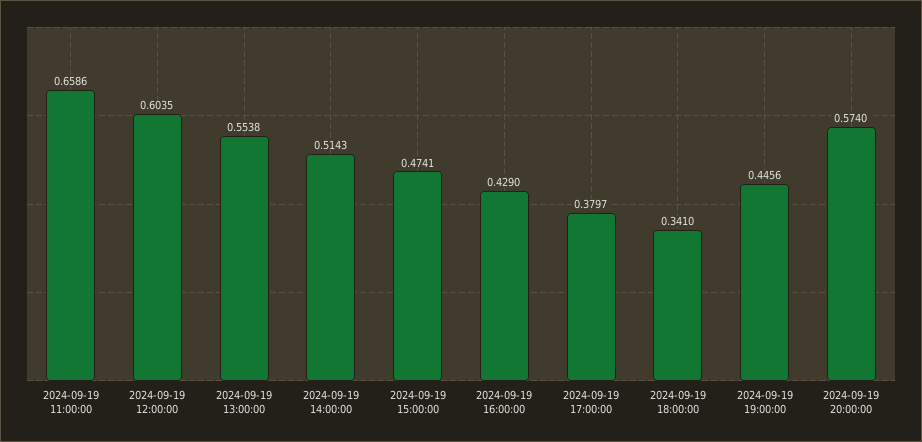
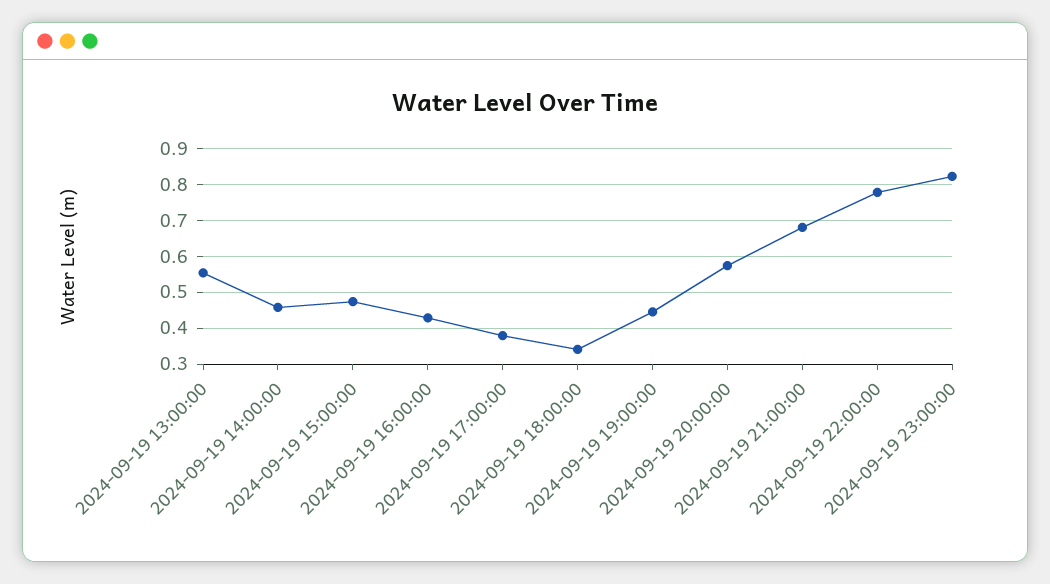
2024-09-19 11:00:00: 0.6586 -> none
2024-09-19 12:00:00: 0.6035 -> none
2024-09-19 14:00:00: 0.5143 -> 0.46
2024-09-19 21:00:00: none -> 0.68
2024-09-19 22:00:00: none -> 0.78
2024-09-19 23:00:00: none -> 0.82

